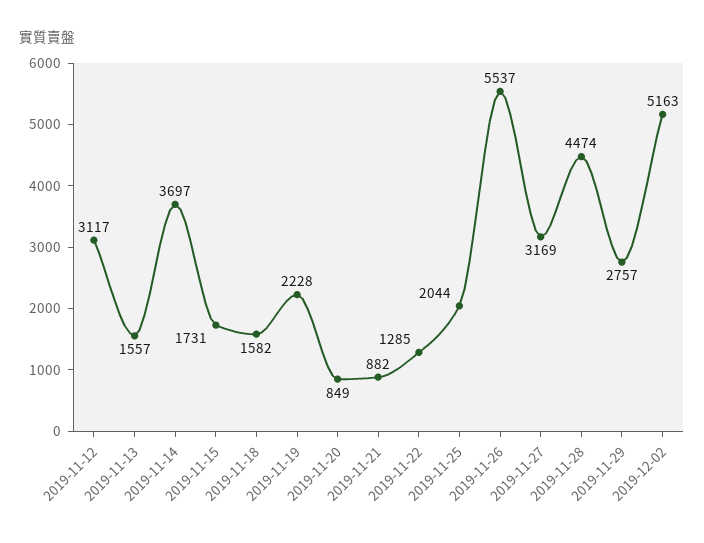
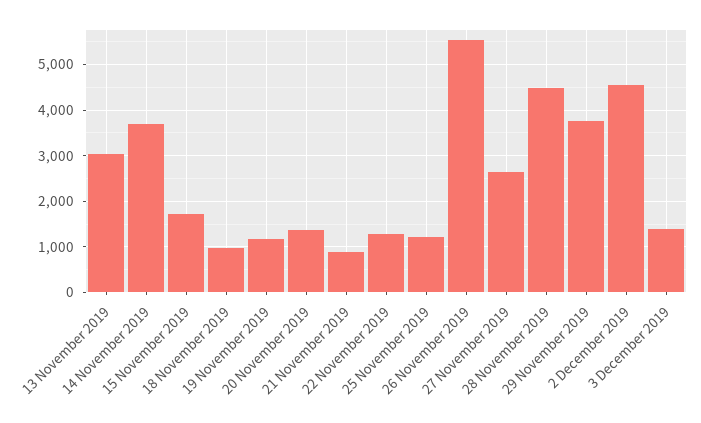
2019-11-12: 3117 -> none
2019-11-13: 1557 -> 3000
2019-11-18: 1582 -> 1000
2019-11-19: 2228 -> 1200
2019-11-20: 849 -> 1400
2019-11-25: 2044 -> 1200
2019-11-27: 3169 -> 2600
2019-11-29: 2757 -> 3800
2019-12-02: 5163 -> 4600
3 December 2019: none -> 1400

